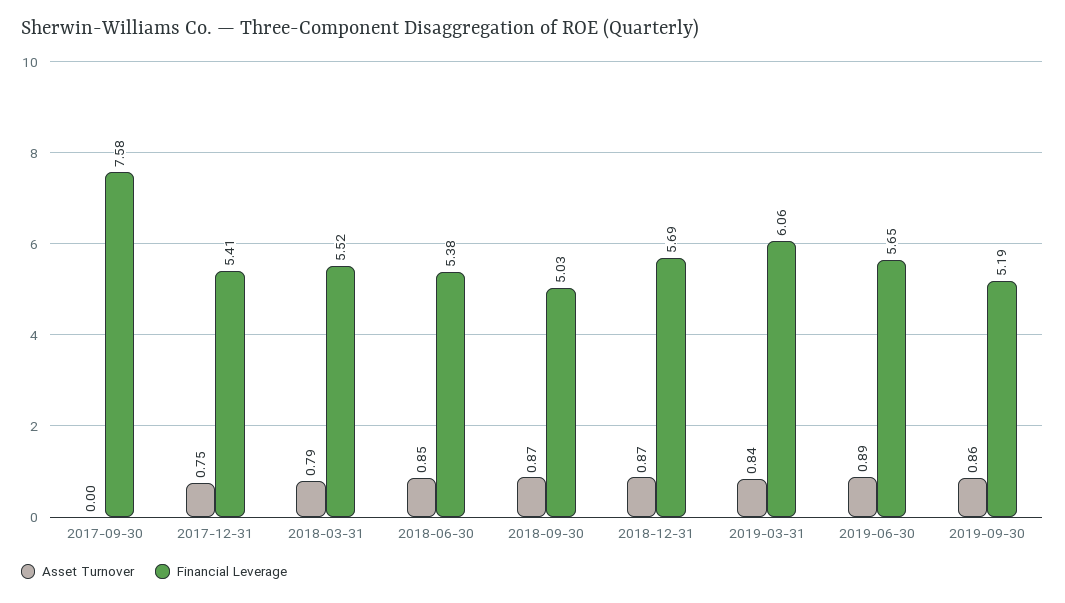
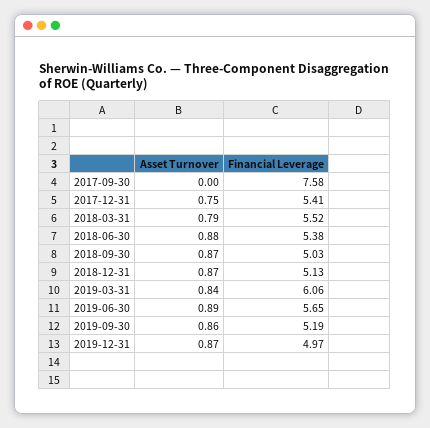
Asset Turnover, 2018-06-30: 0.85 -> 0.88
Financial Leverage, 2018-12-31: 5.69 -> 5.13
Asset Turnover, 2019-12-31: none -> 0.87
Financial Leverage, 2019-12-31: none -> 4.97

